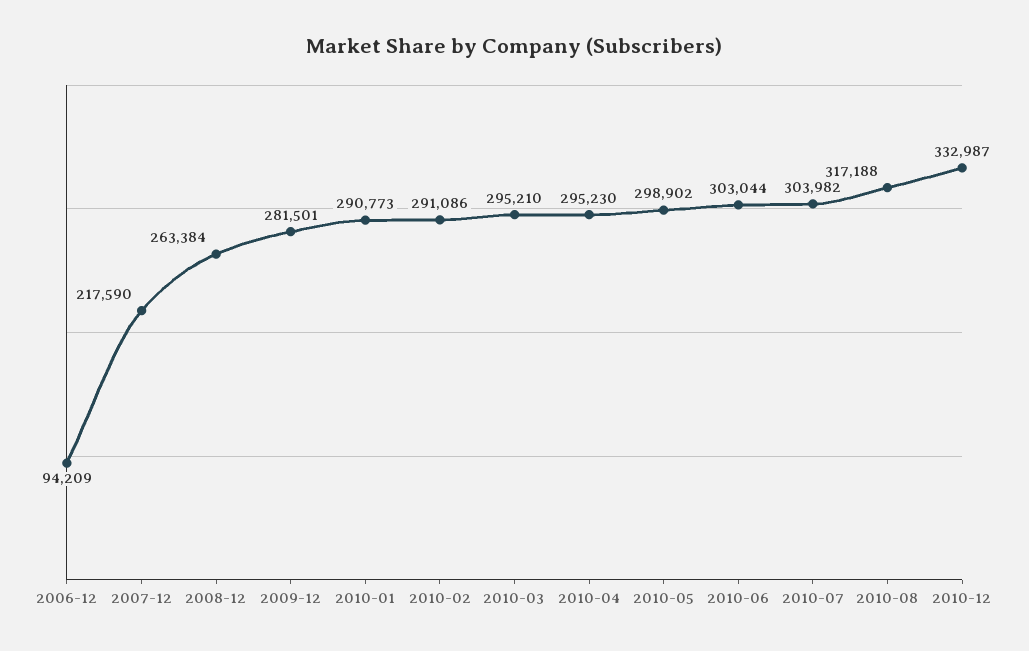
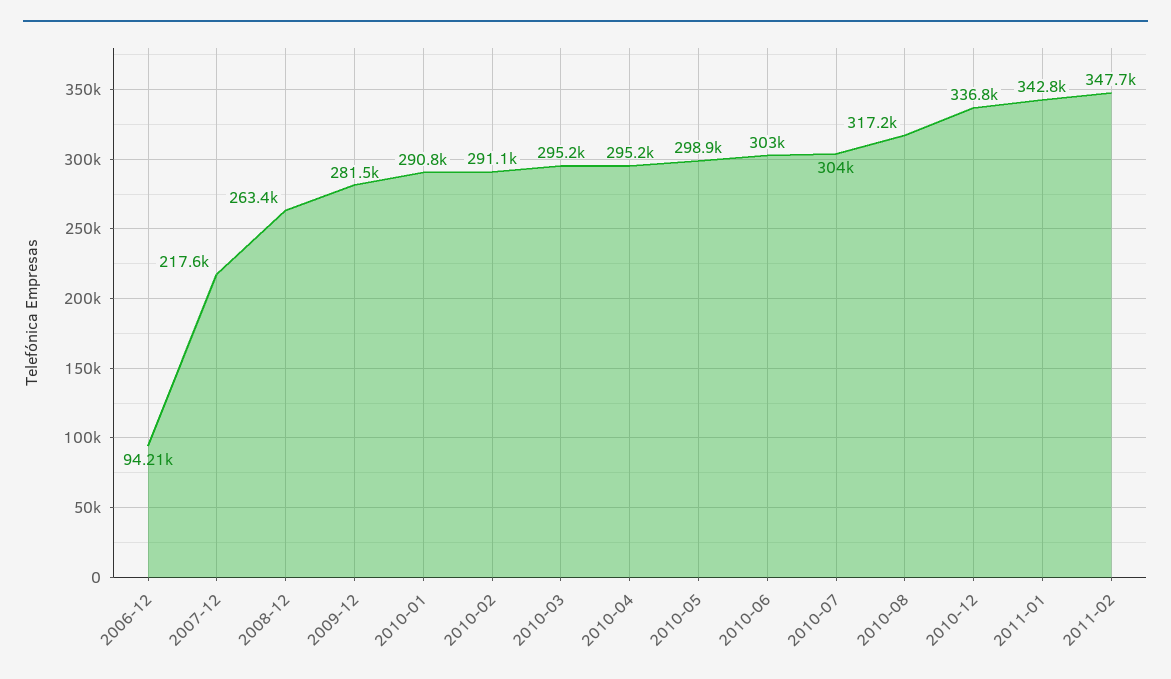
2010-12: 332987 -> 336800
2011-01: none -> 342800
2011-02: none -> 347700

